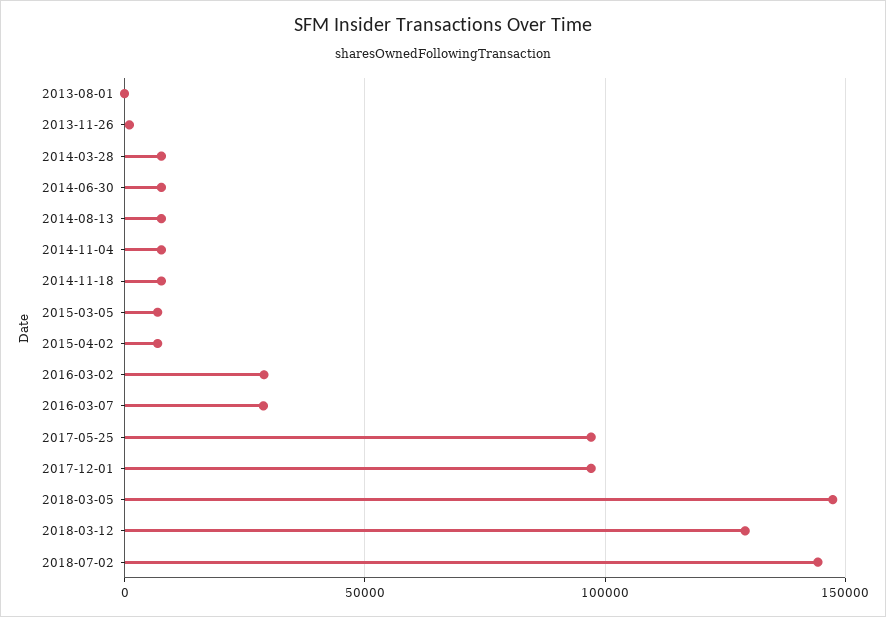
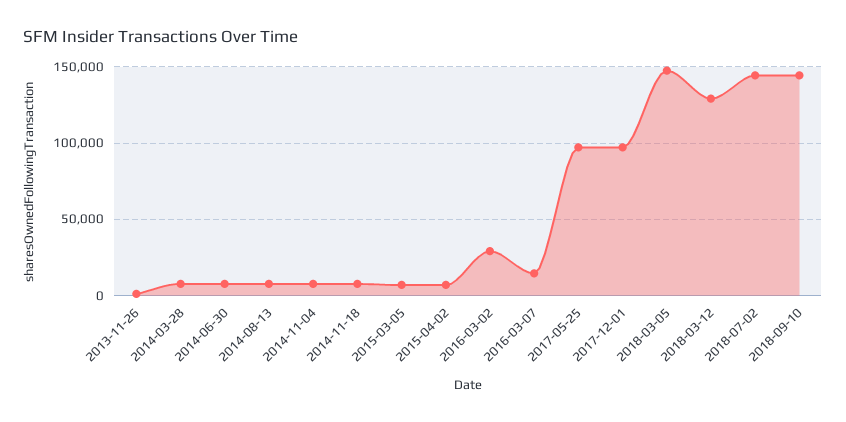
2013-08-01: 0 -> none
2016-03-07: 30000 -> 15000
2018-09-10: none -> 145000

